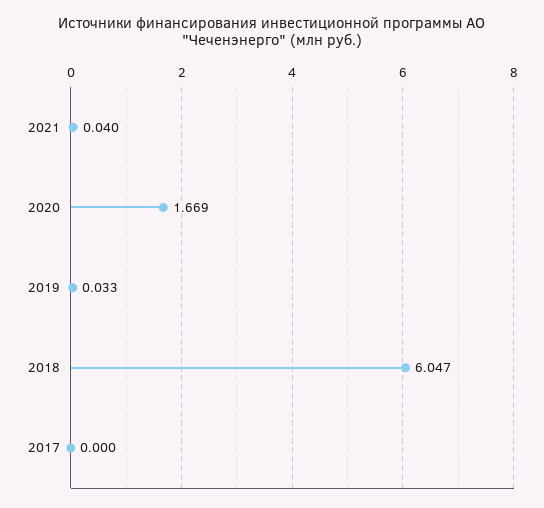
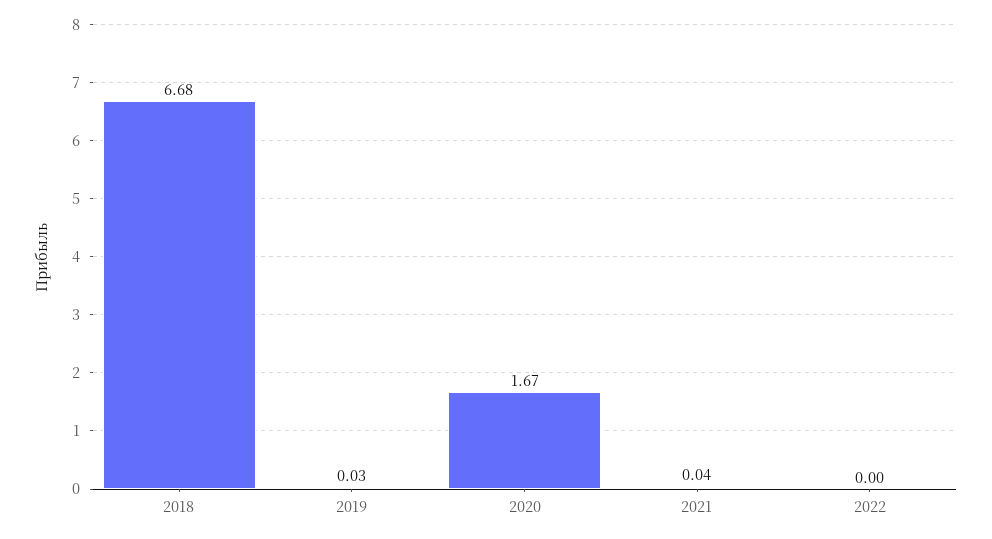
2018: 6.047 -> 6.68
2017: 0 -> none
2022: none -> 0

